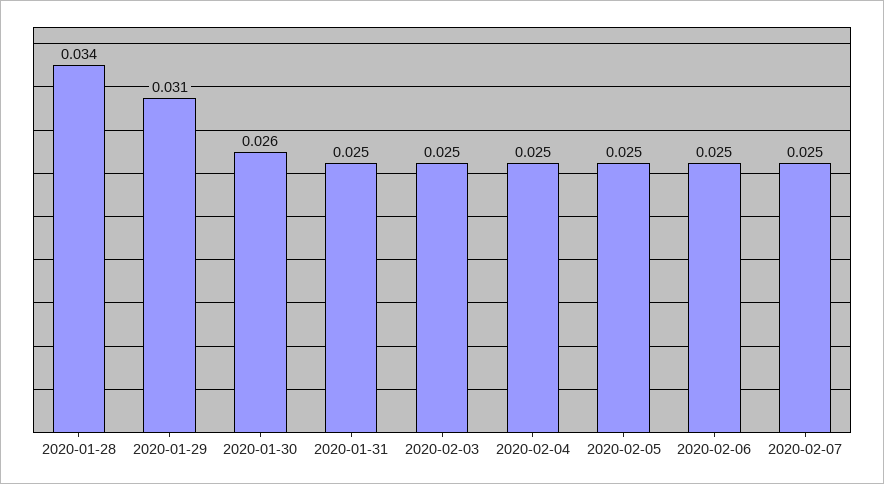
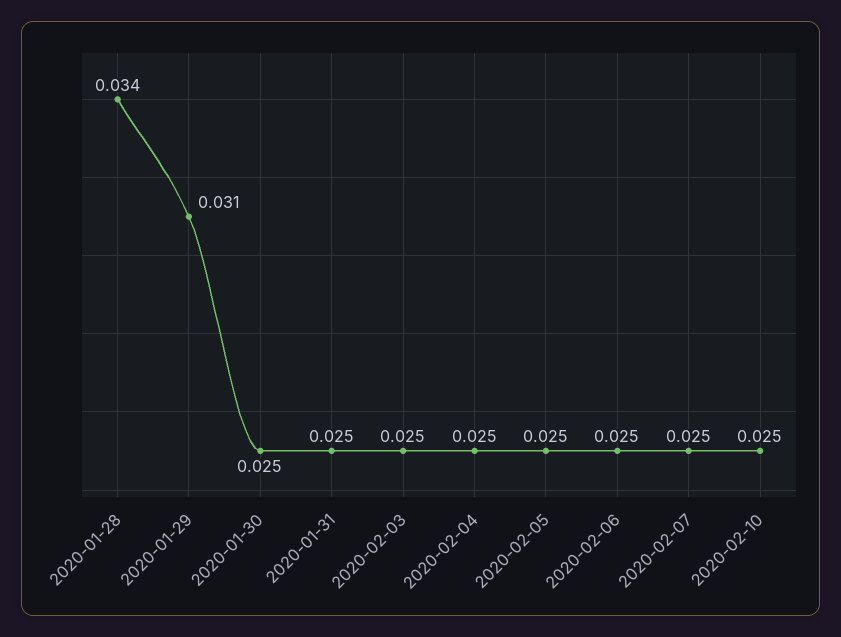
2020-01-30: 0.026 -> 0.025
2020-02-10: none -> 0.025

